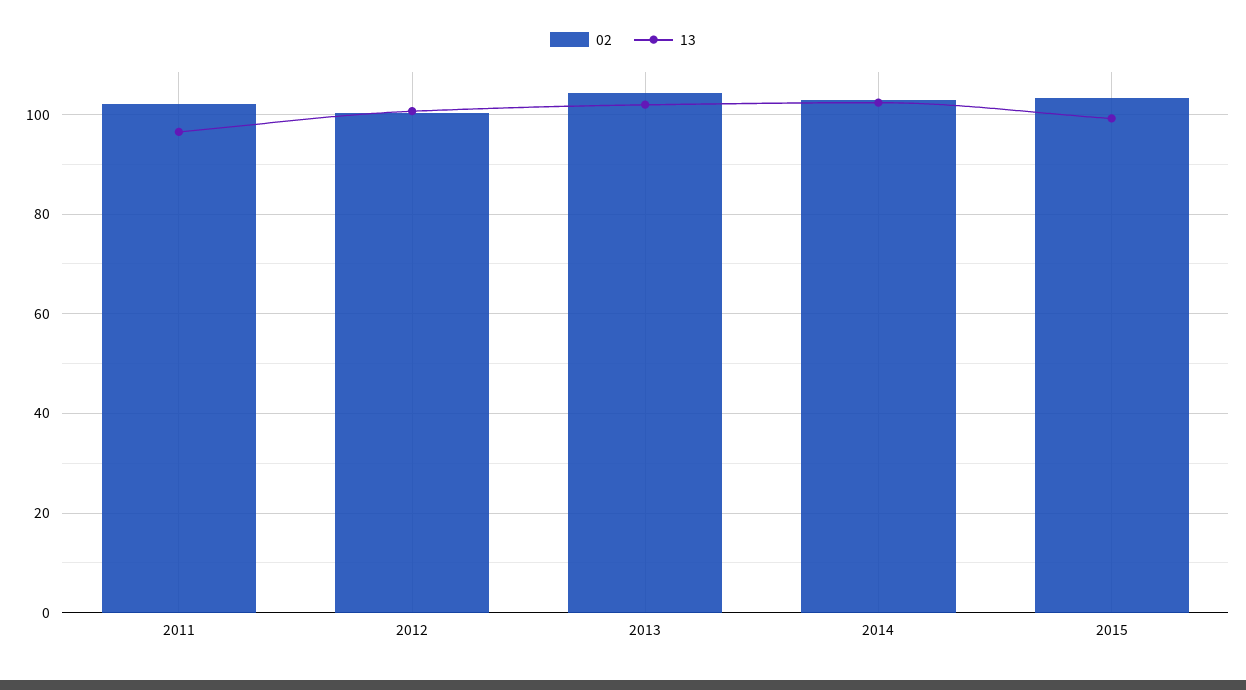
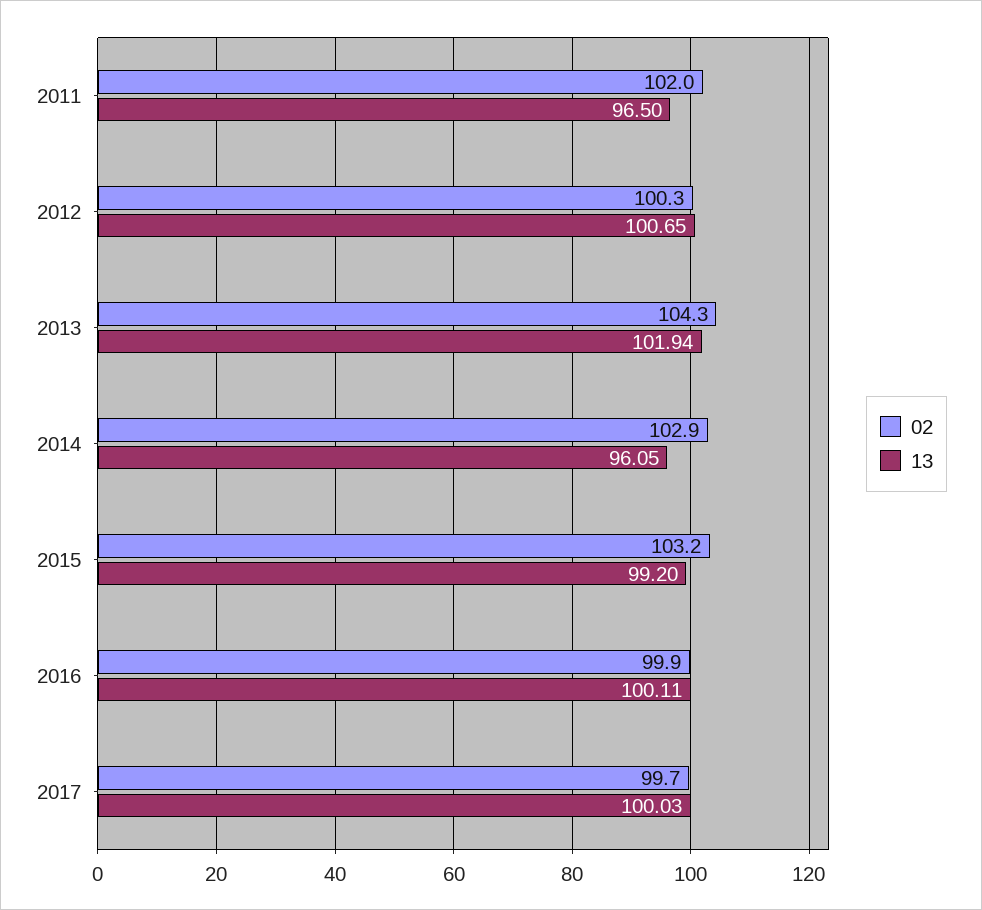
13, 2014: 102 -> 96.05
02, 2016: none -> 99.9
13, 2016: none -> 100.11
02, 2017: none -> 99.7
13, 2017: none -> 100.03

